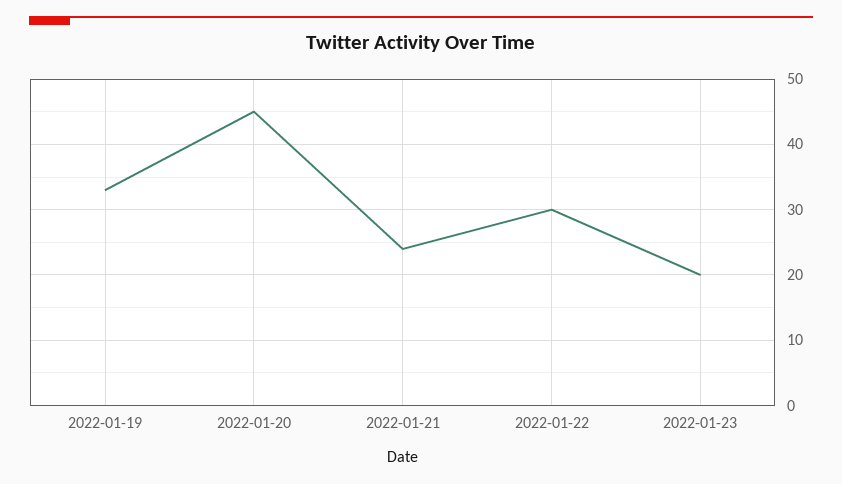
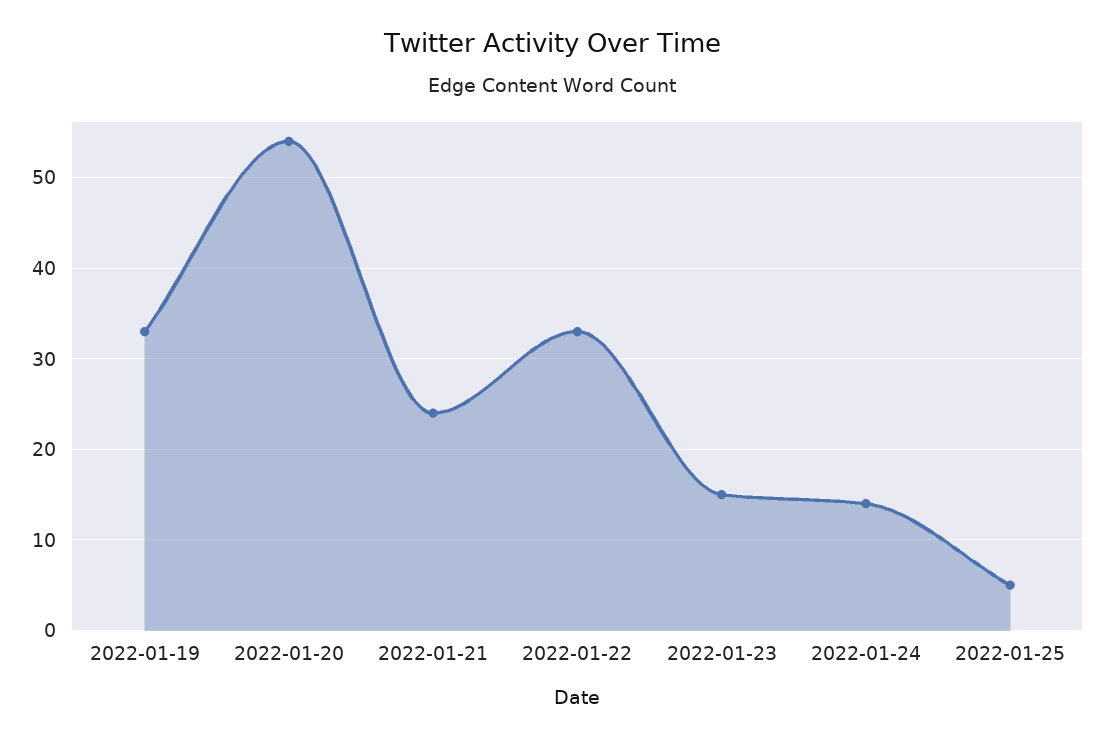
2022-01-20: 45 -> 54
2022-01-22: 30 -> 33
2022-01-23: 20 -> 15
2022-01-24: none -> 14
2022-01-25: none -> 5

